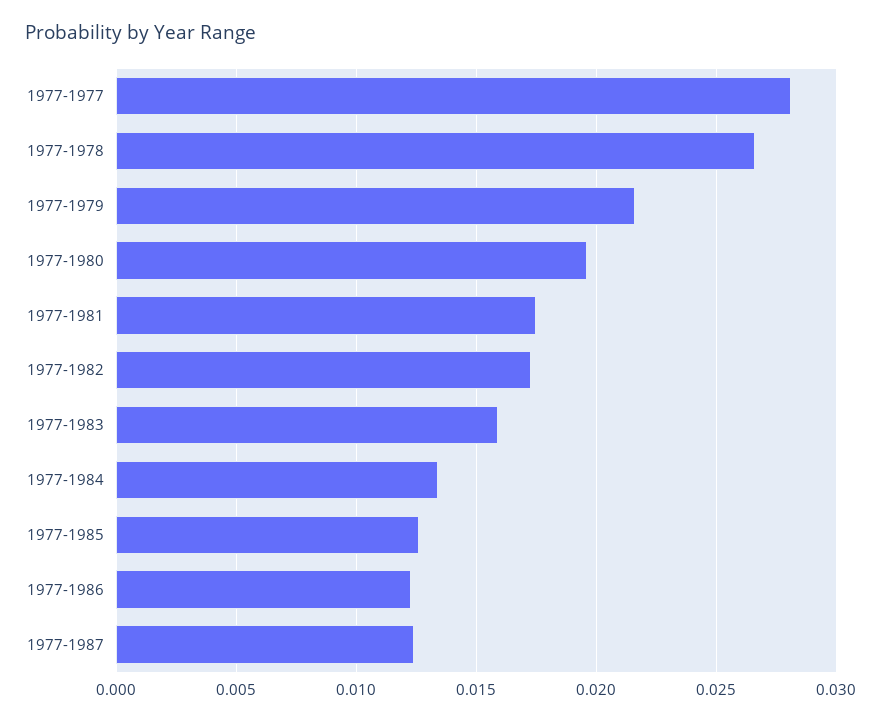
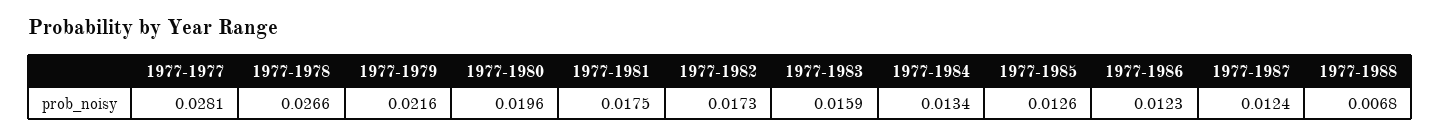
1977-1988: none -> 0.0068

